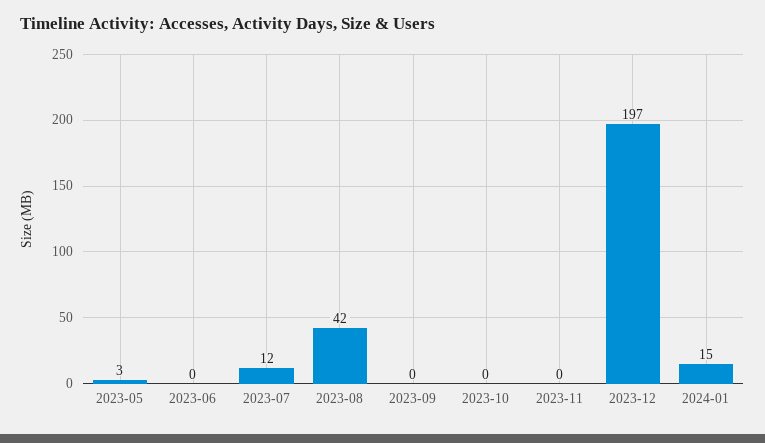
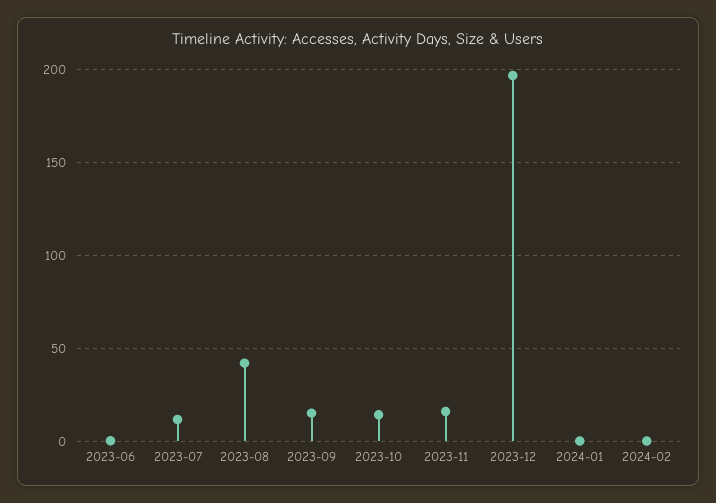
2023-05: 3 -> none
2023-09: 0 -> 15
2023-10: 0 -> 15
2023-11: 0 -> 15
2024-01: 15 -> 0
2024-02: none -> 0

